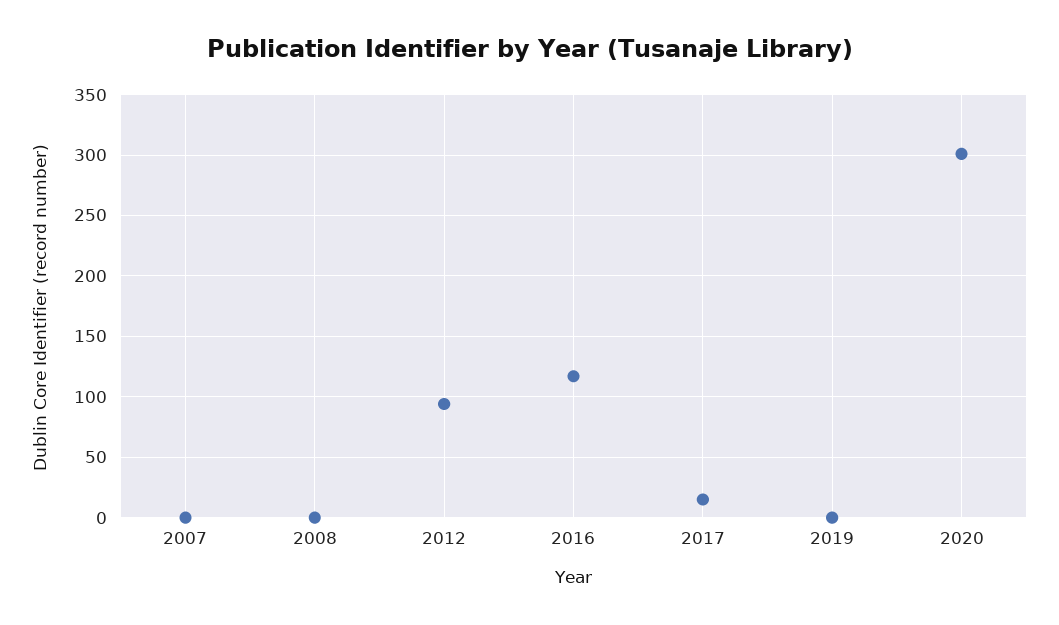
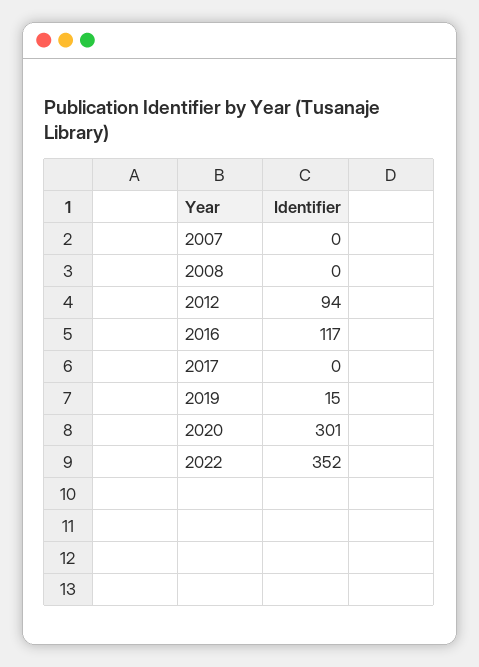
2017: 15 -> 0
2019: 0 -> 15
2022: none -> 352

